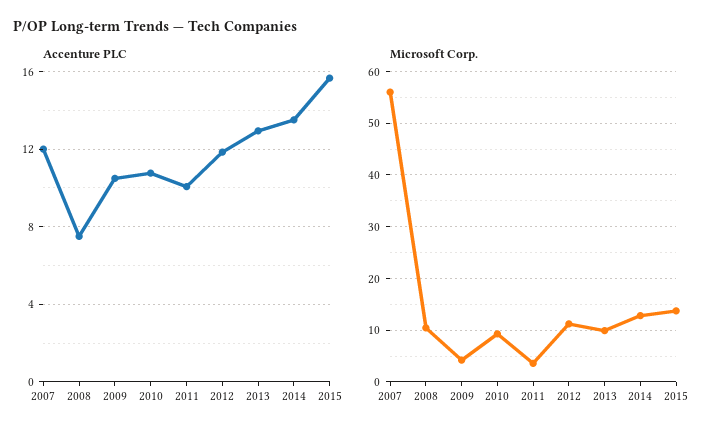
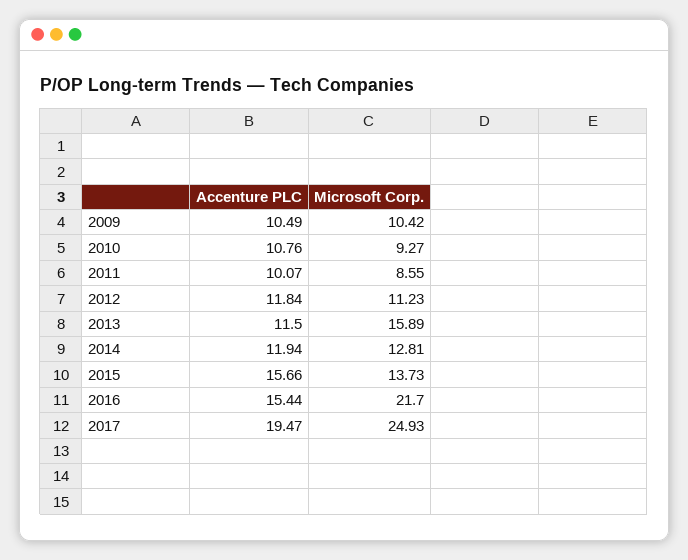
Accenture PLC, 2007: 12 -> none
Accenture PLC, 2008: 7.5 -> none
Accenture PLC, 2013: 13 -> 11.5
Accenture PLC, 2014: 13.5 -> 11.94
Microsoft Corp., 2007: 56 -> none
Microsoft Corp., 2008: 10 -> none
Microsoft Corp., 2009: 4 -> 10.42
Microsoft Corp., 2011: 4 -> 8.55
Microsoft Corp., 2013: 10 -> 15.89
Accenture PLC, 2016: none -> 15.44
Microsoft Corp., 2016: none -> 21.7
Accenture PLC, 2017: none -> 19.47
Microsoft Corp., 2017: none -> 24.93

